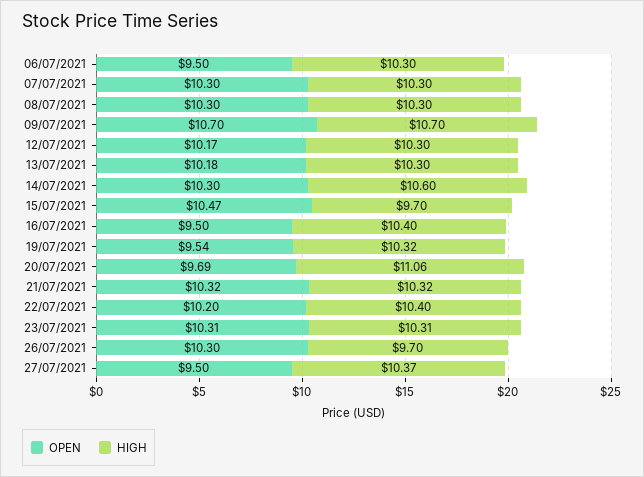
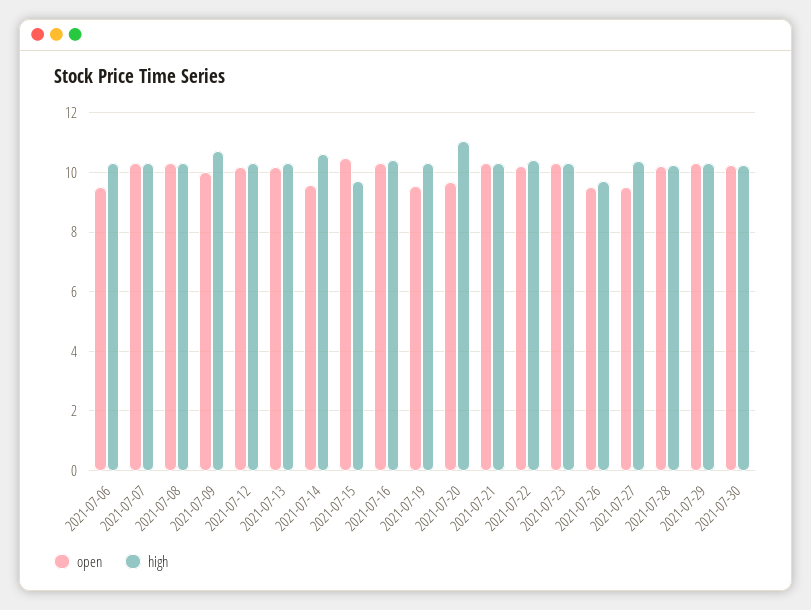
OPEN, 09/07/2021: 10.7 -> 10
OPEN, 14/07/2021: 10.3 -> 9.5
OPEN, 16/07/2021: 9.5 -> 10.25
OPEN, 26/07/2021: 10.3 -> 9.5
OPEN, 2021-07-28: none -> 10.25
HIGH, 2021-07-28: none -> 10.25
OPEN, 2021-07-29: none -> 10.25
HIGH, 2021-07-29: none -> 10.25
OPEN, 2021-07-30: none -> 10.25
HIGH, 2021-07-30: none -> 10.25

